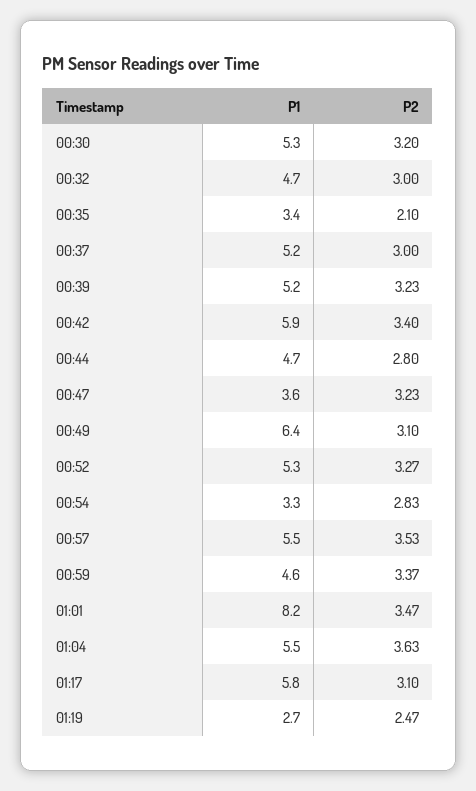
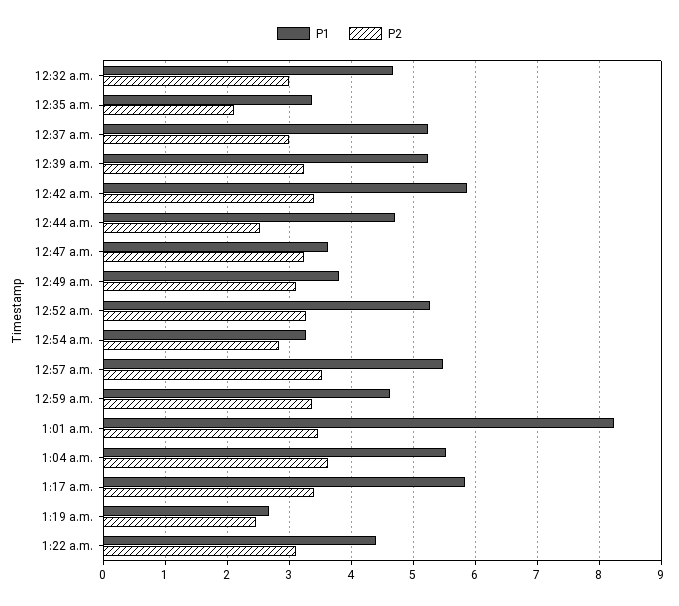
P1, 00:30: 5.3 -> none
P2, 00:30: 3.2 -> none
P2, 00:44: 2.8 -> 2.5
P1, 00:49: 6.4 -> 3.8
P2, 01:17: 3.1 -> 3.4
P1, 1:22 a.m.: none -> 4.4
P2, 1:22 a.m.: none -> 3.1

